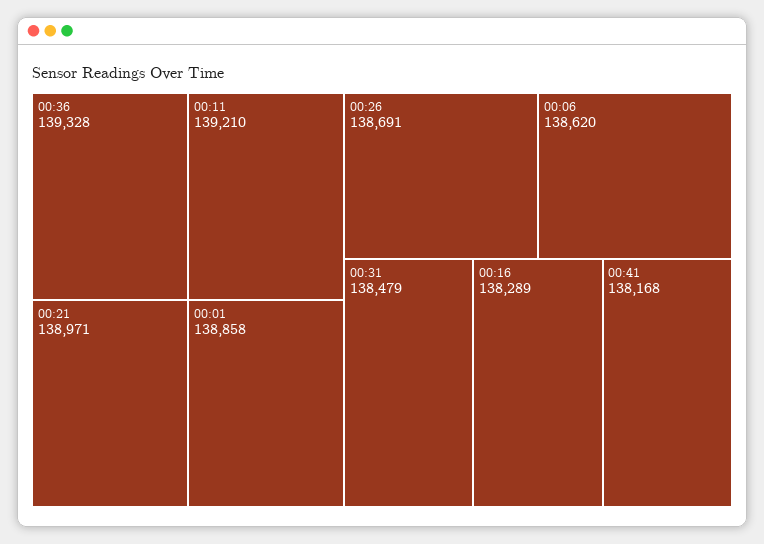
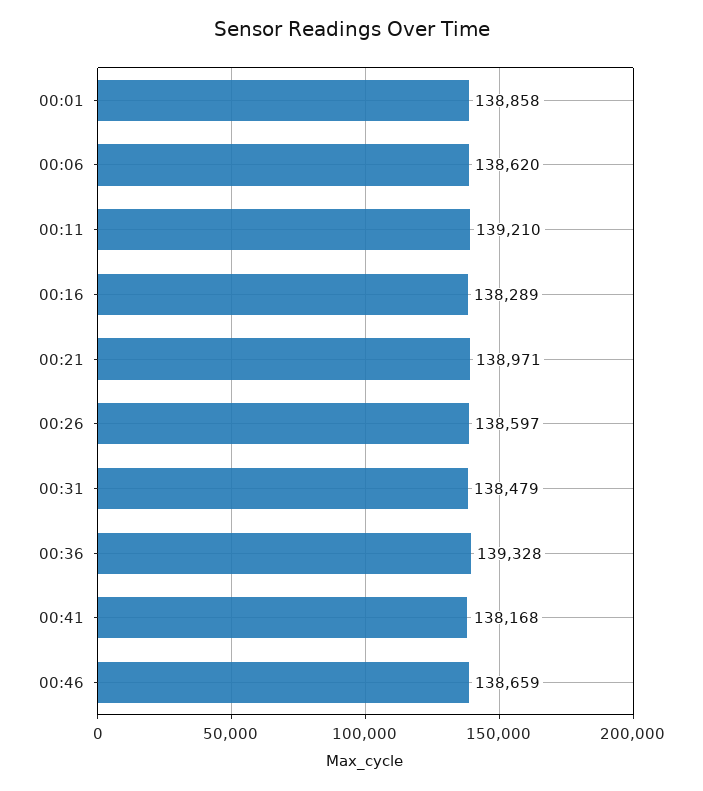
00:26: 138691 -> 138597
00:46: none -> 138659

